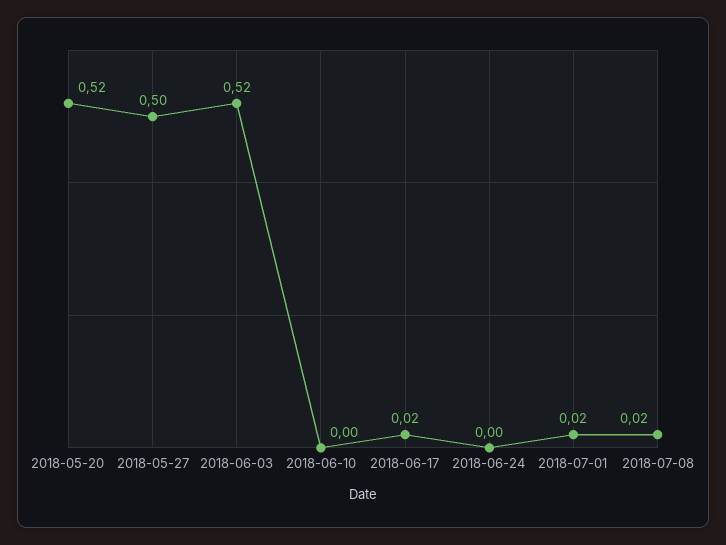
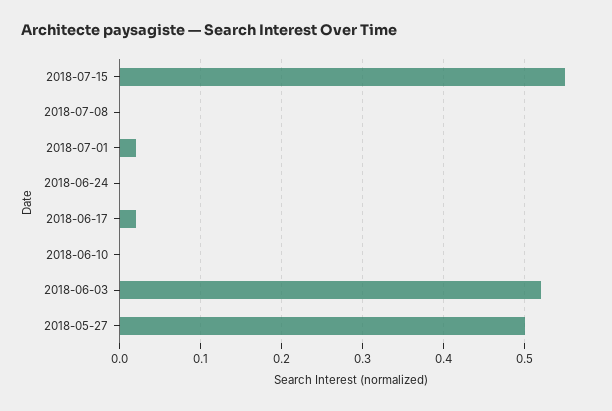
2018-05-20: 0.52 -> none
2018-07-08: 0.02 -> 0
2018-07-15: none -> 0.55

